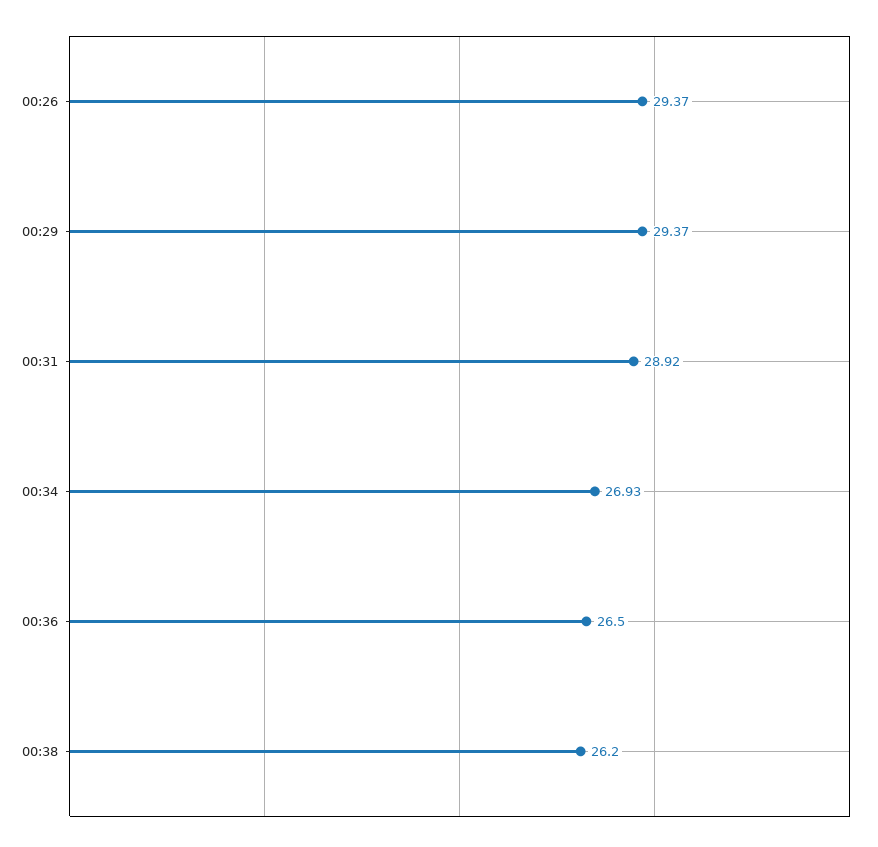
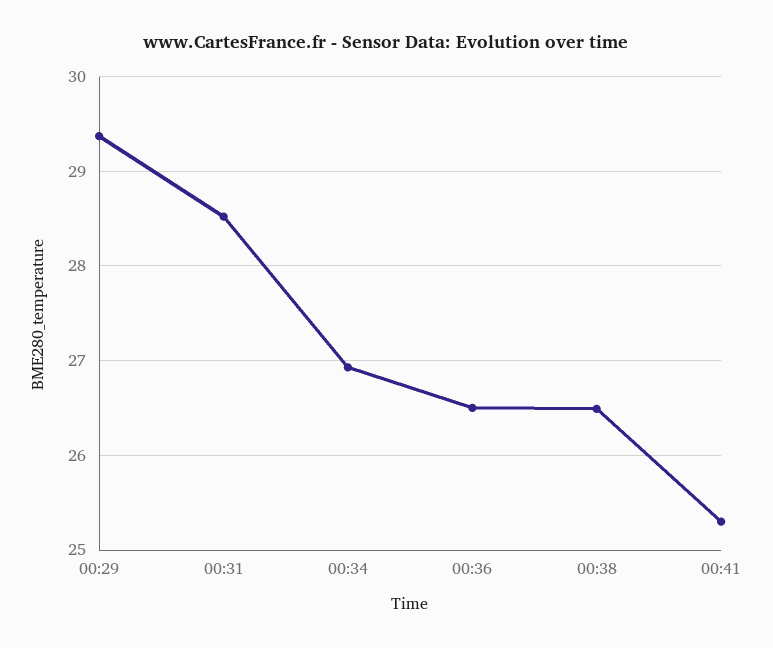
00:26: 29.37 -> none
00:31: 28.92 -> 28.5
00:38: 26.2 -> 26.5
00:41: none -> 25.3

